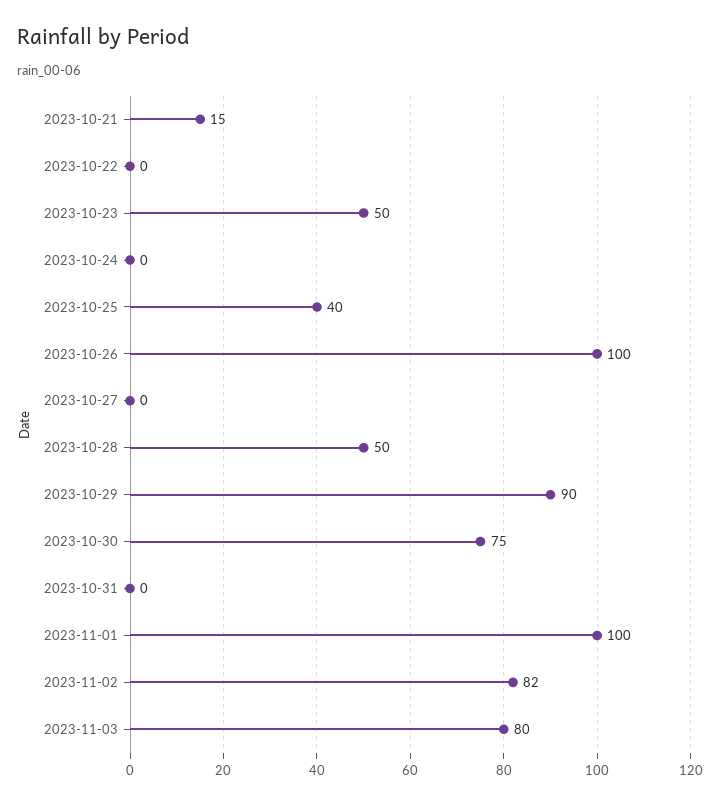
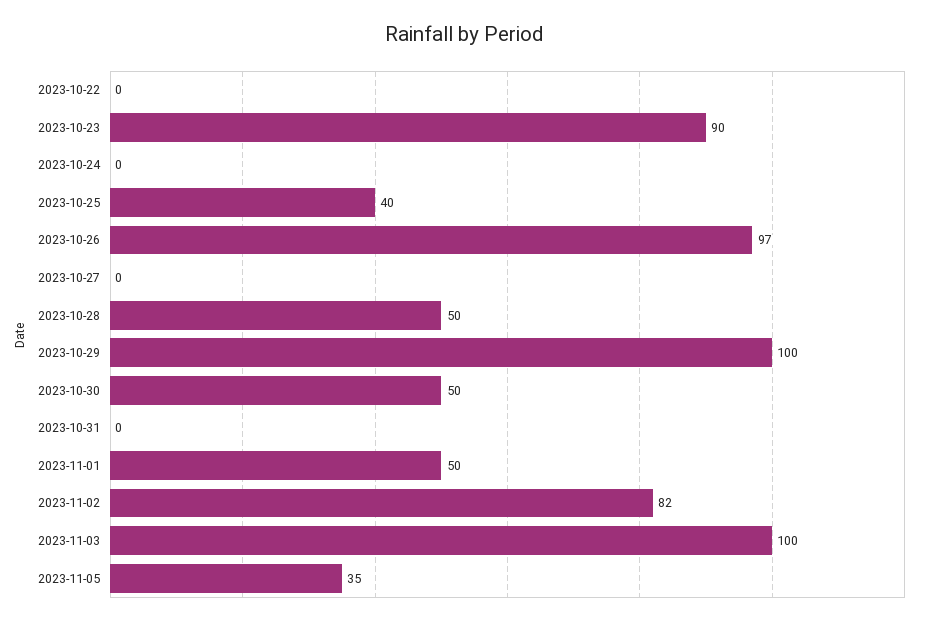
2023-10-21: 15 -> none
2023-10-23: 50 -> 90
2023-10-26: 100 -> 97
2023-10-29: 90 -> 100
2023-10-30: 75 -> 50
2023-11-01: 100 -> 50
2023-11-03: 80 -> 100
2023-11-05: none -> 35

